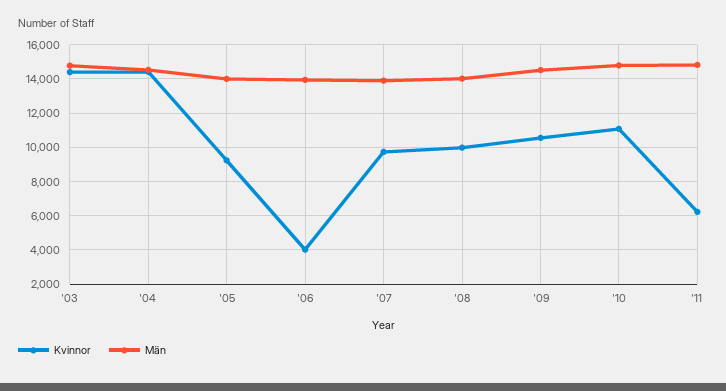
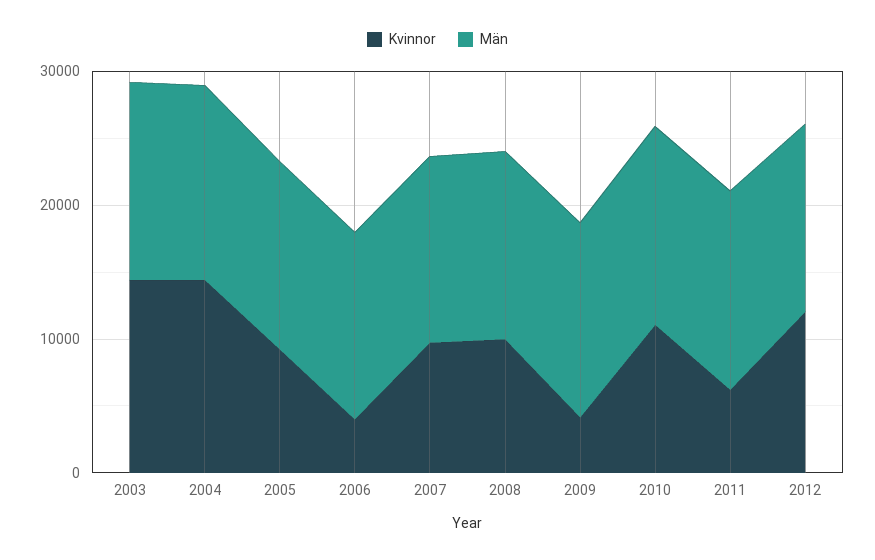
Kvinnor, '09: 10500 -> 4000
Kvinnor, 2012: none -> 12000
Män, 2012: none -> 14000

